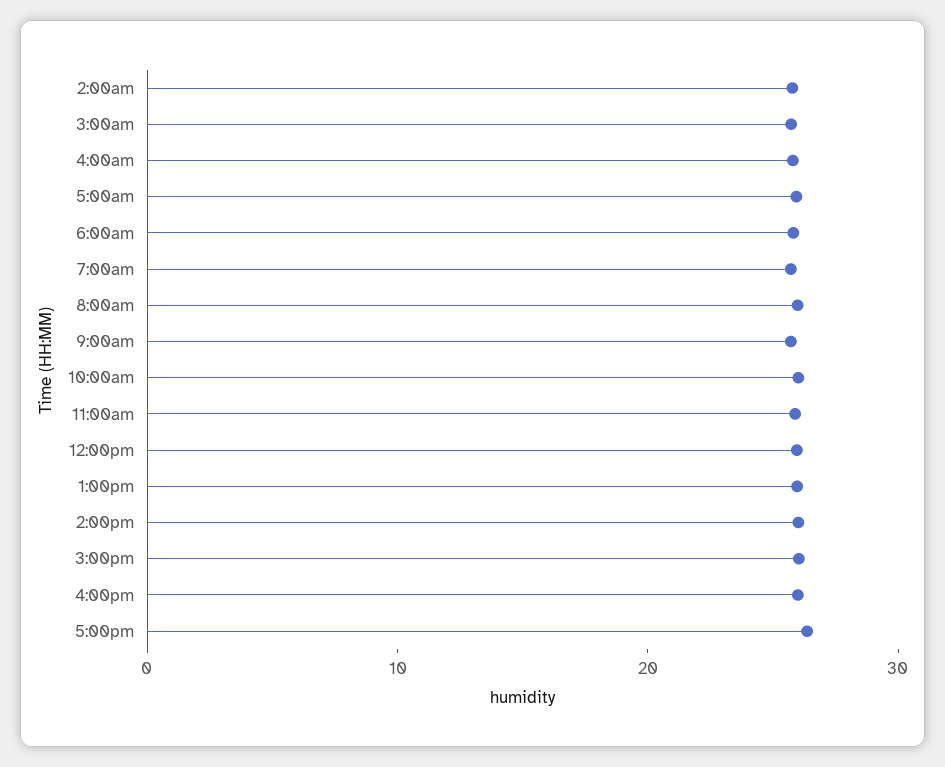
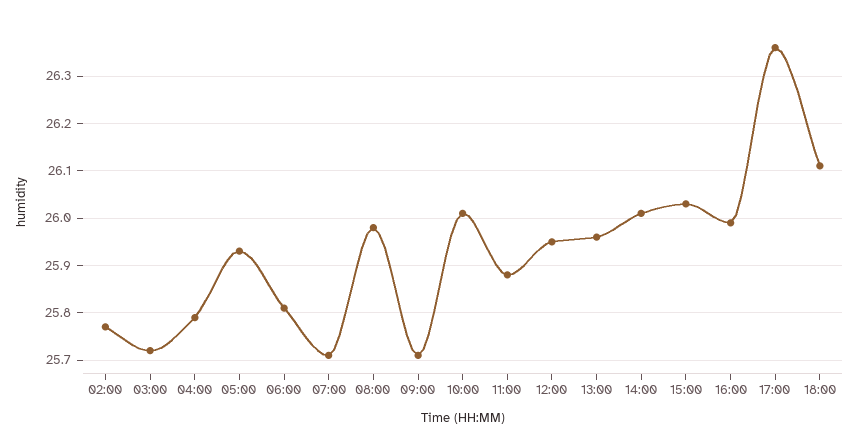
18:00: none -> 26.1

